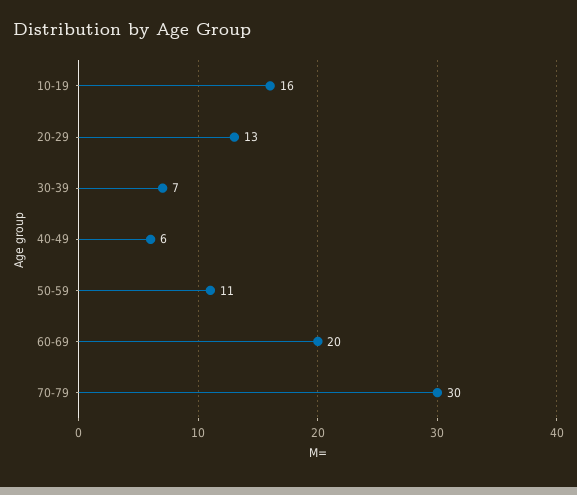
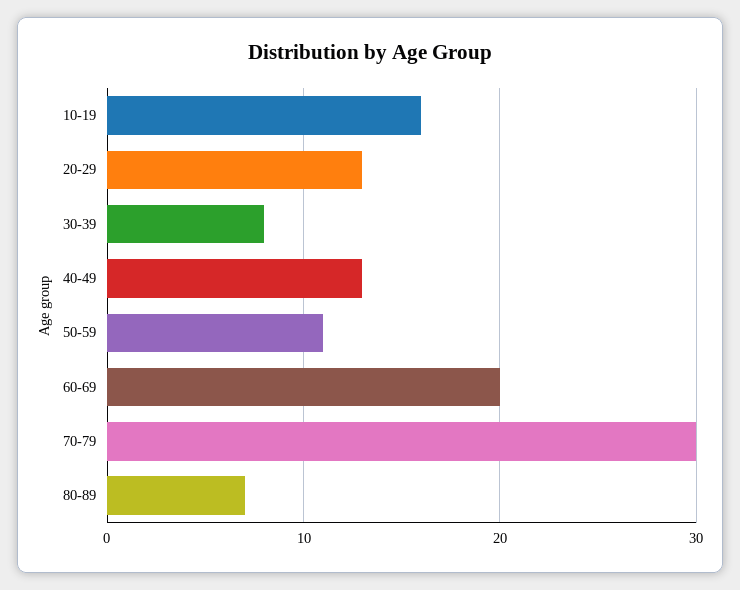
30-39: 7 -> 8
40-49: 6 -> 13
80-89: none -> 7

